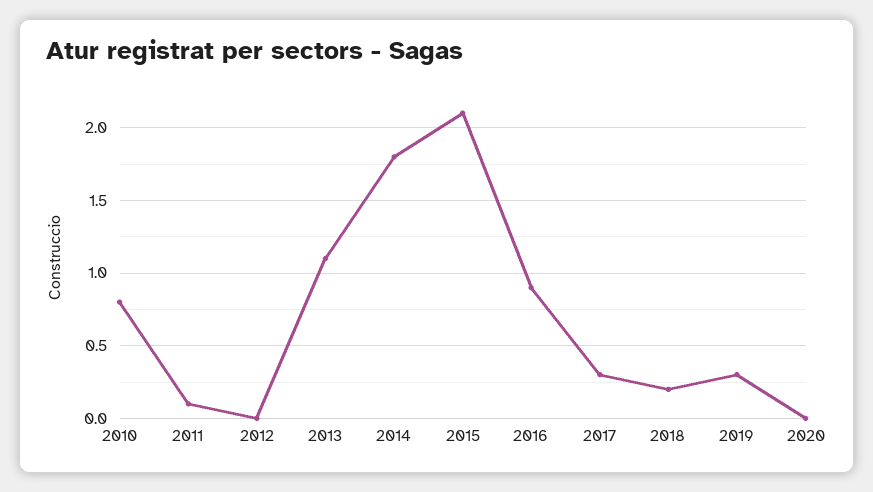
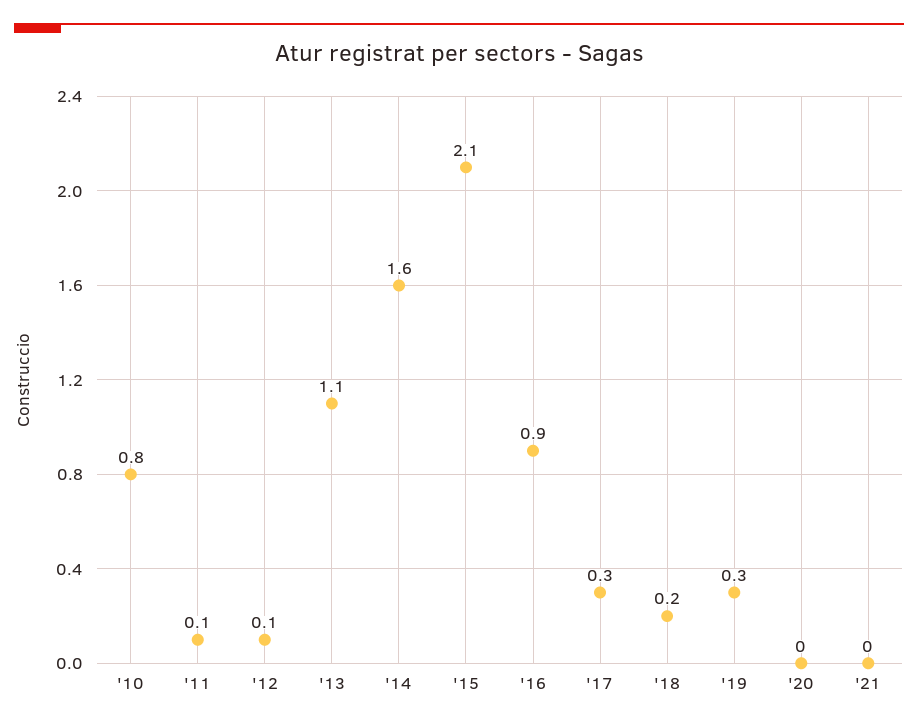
2012: 0 -> 0.1
2014: 1.8 -> 1.6
'21: none -> 0

